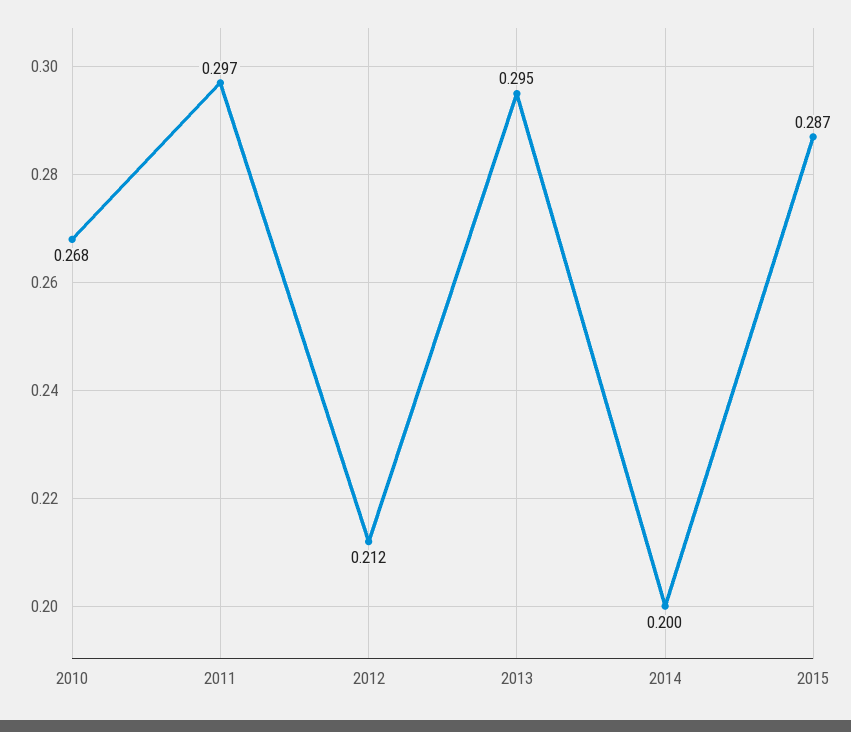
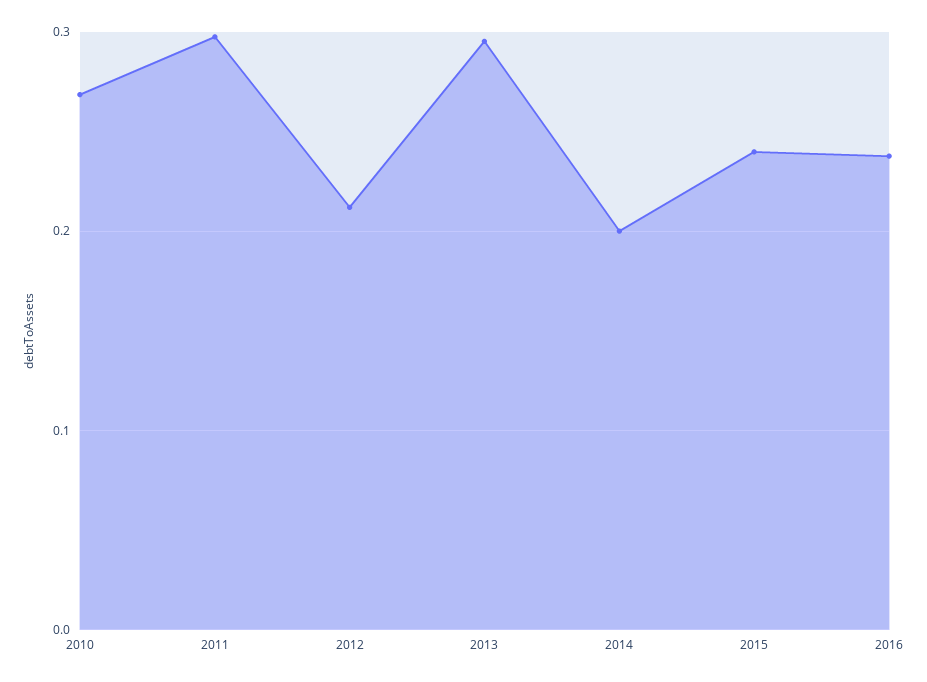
2015: 0.287 -> 0.24
2016: none -> 0.24

